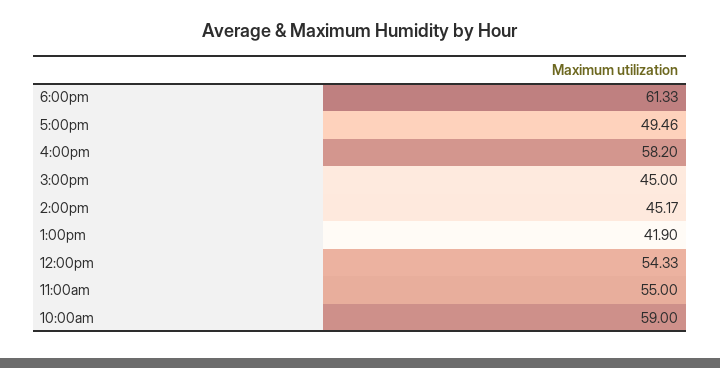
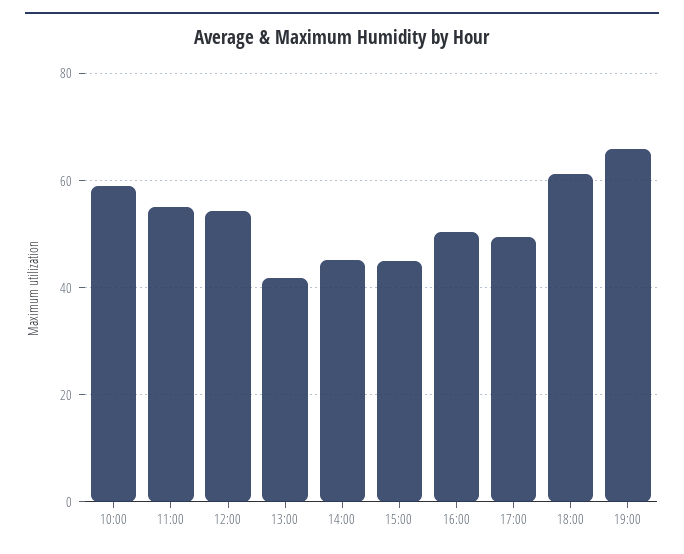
4:00pm: 58.2 -> 50
19:00: none -> 66

